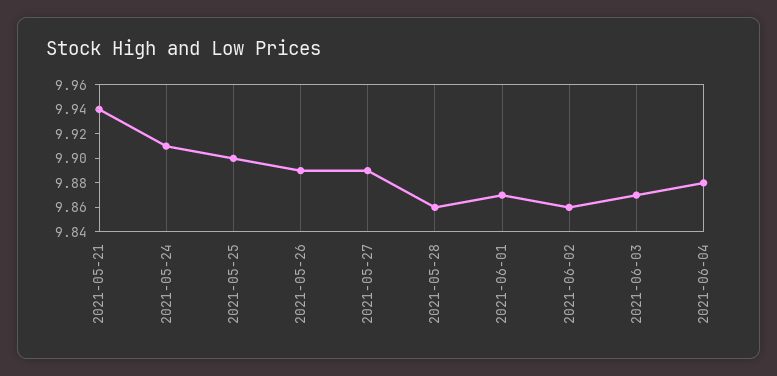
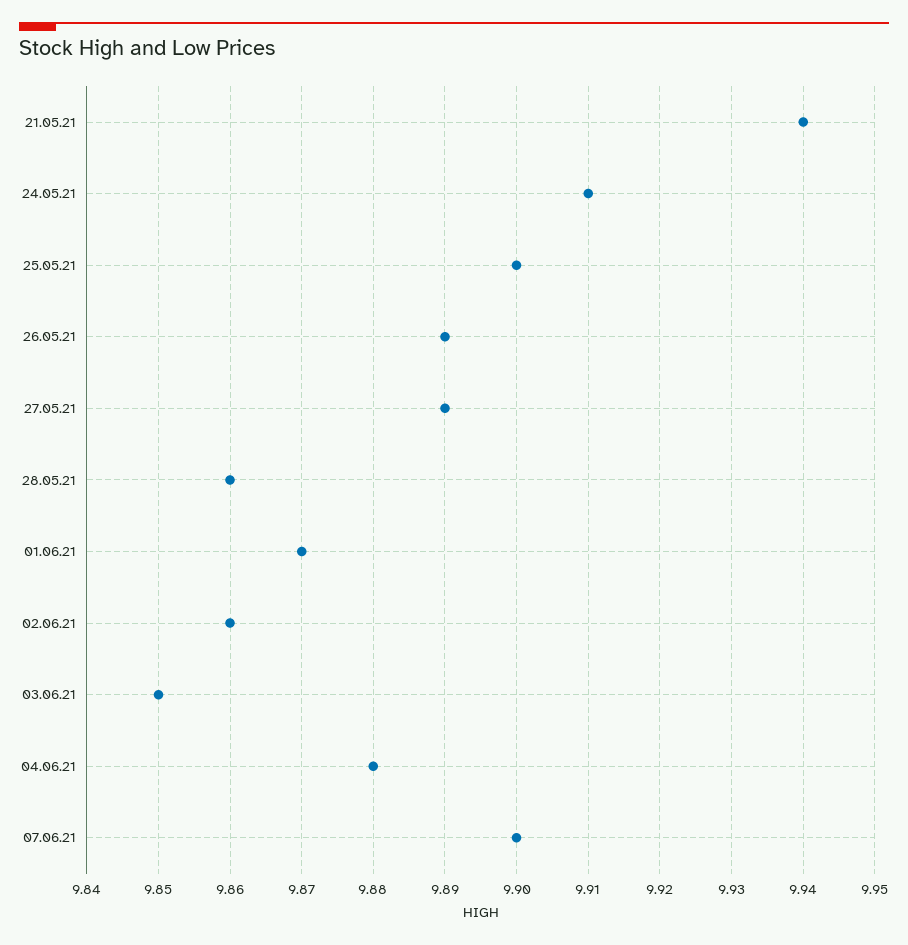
2021-06-03: 9.87 -> 9.85
07.06.21: none -> 9.9

